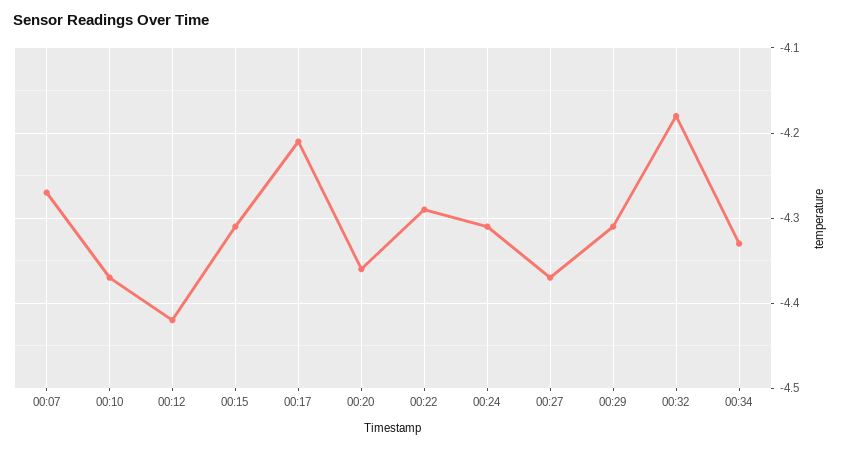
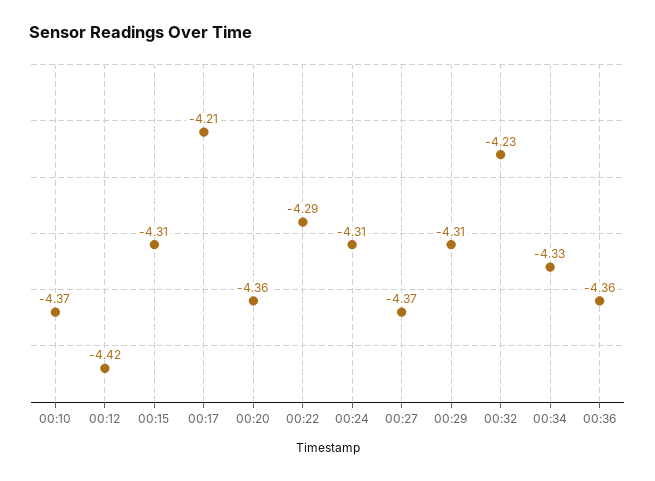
00:07: -4.27 -> none
00:32: -4.18 -> -4.23
00:36: none -> -4.36

